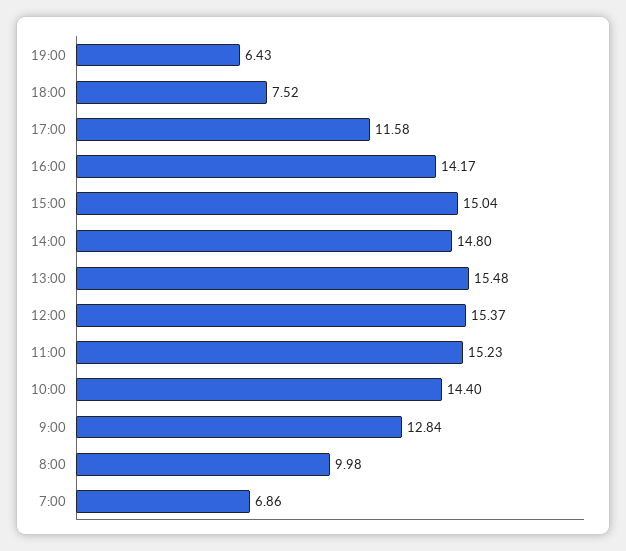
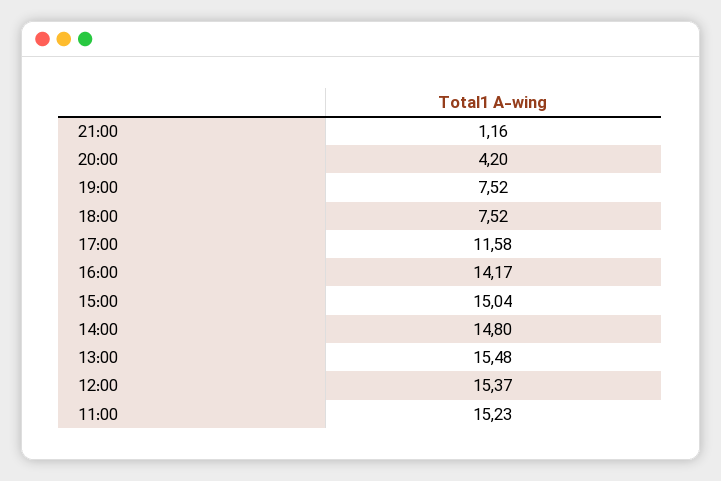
19:00: 6.43 -> 7.52
10:00: 14.4 -> none
9:00: 12.84 -> none
8:00: 9.98 -> none
7:00: 6.86 -> none
21:00: none -> 1.16
20:00: none -> 4.2

